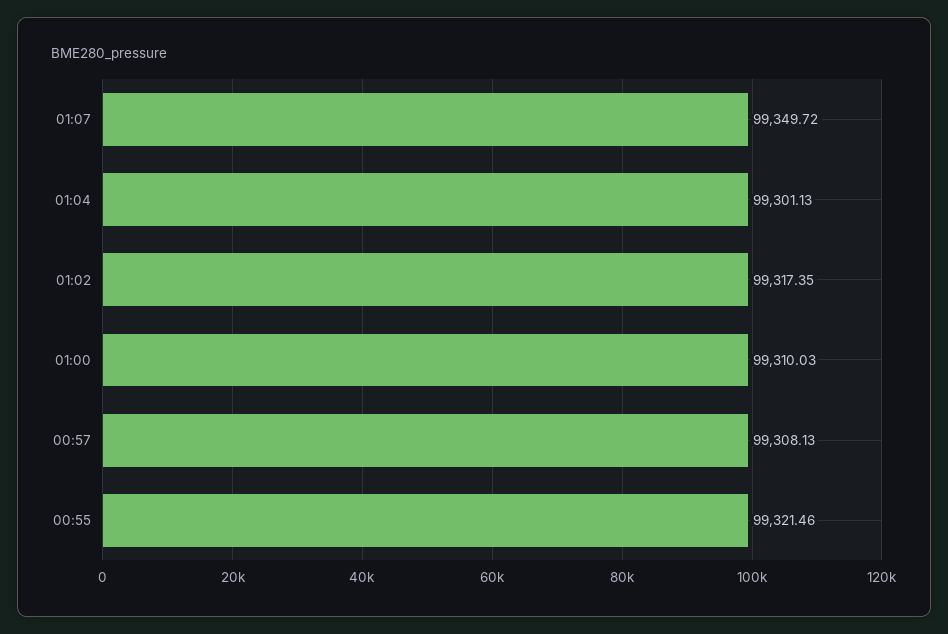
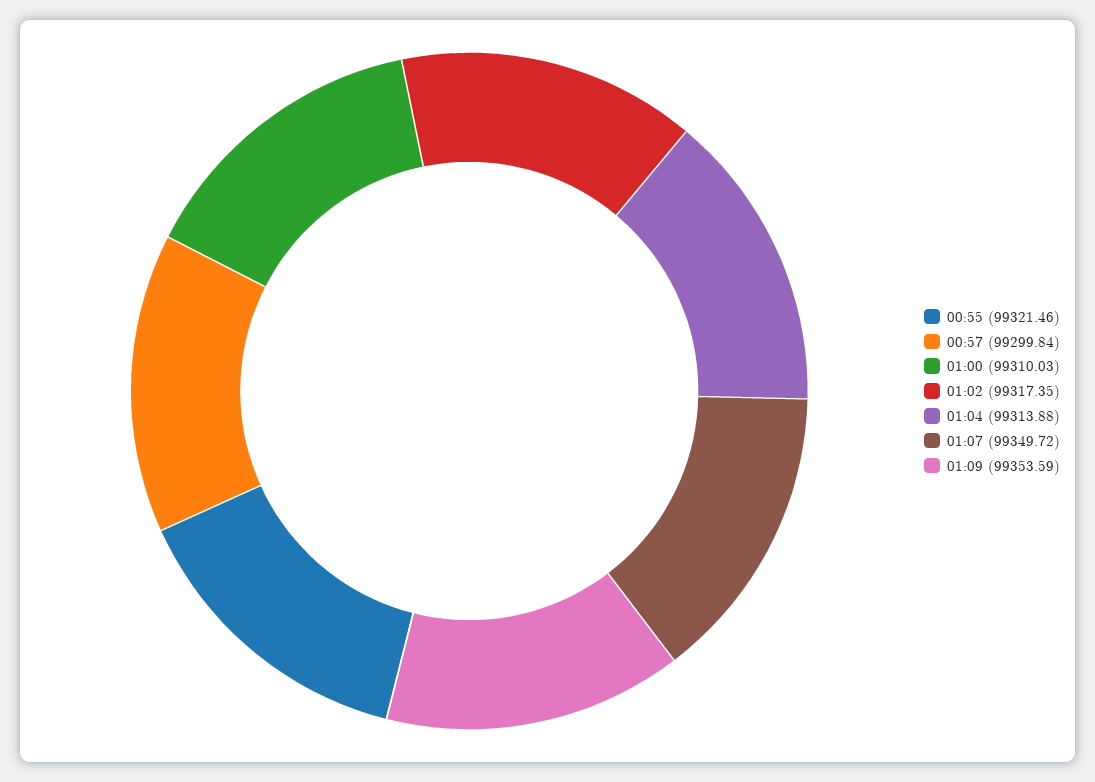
01:04: 99301.13 -> 99313.88
00:57: 99308.13 -> 99299.84
01:09: none -> 99353.59

